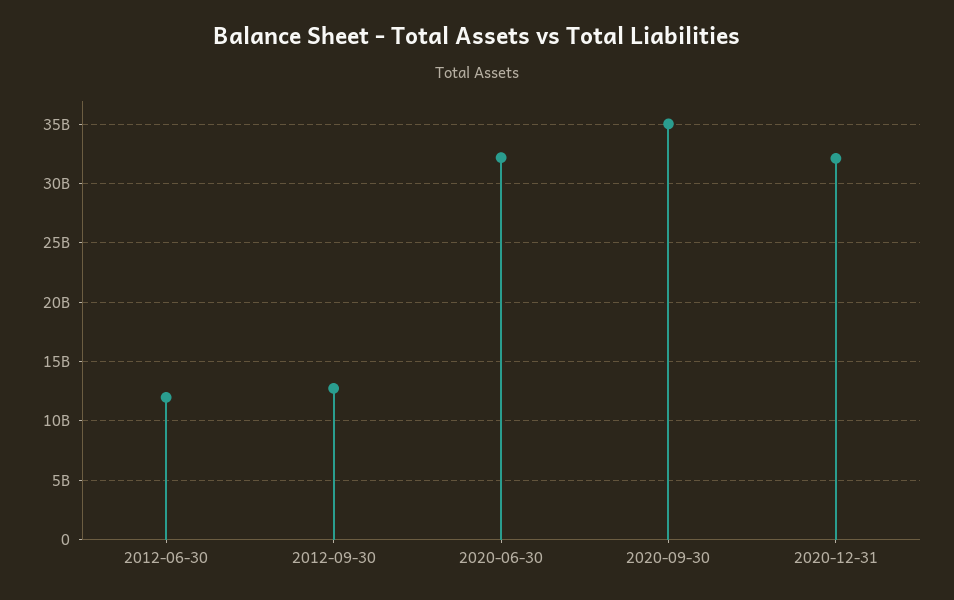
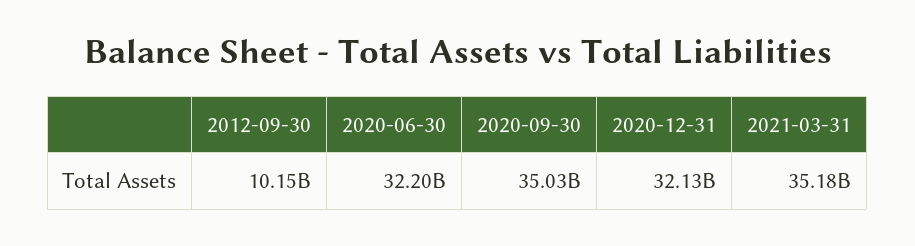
2012-06-30: 12000000000 -> none
2012-09-30: 13000000000 -> 10150000000
2021-03-31: none -> 35180000000

